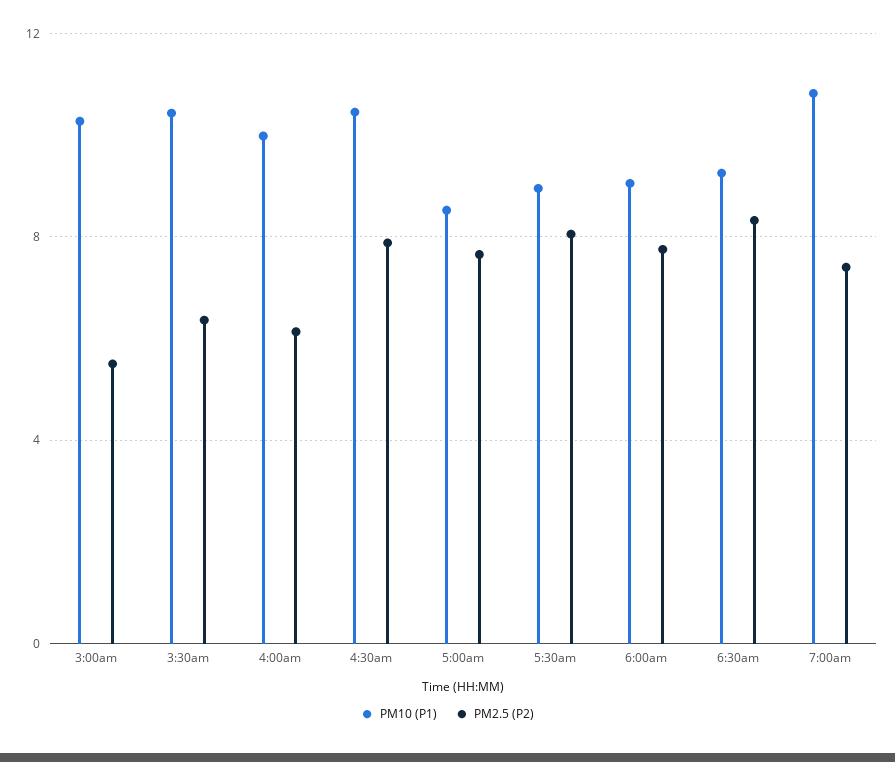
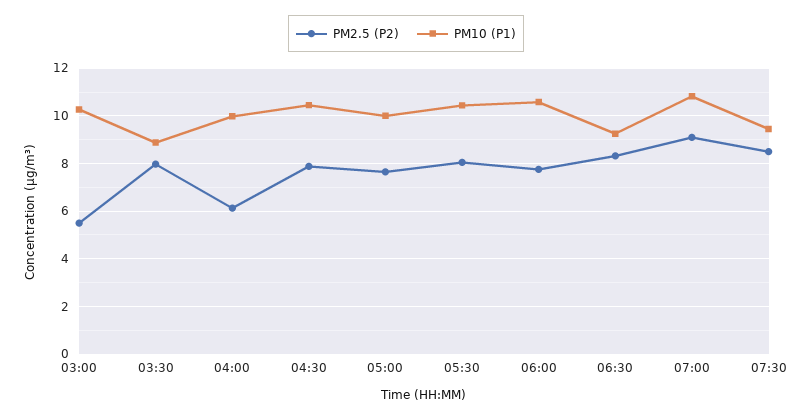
PM10 (P1), 3:30am: 10.5 -> 9
PM2.5 (P2), 3:30am: 6.5 -> 8
PM10 (P1), 5:00am: 8.5 -> 10
PM10 (P1), 5:30am: 9 -> 10.5
PM10 (P1), 6:00am: 9 -> 10.5
PM2.5 (P2), 7:00am: 7.5 -> 9
PM2.5 (P2), 07:30: none -> 8.5
PM10 (P1), 07:30: none -> 9.5

